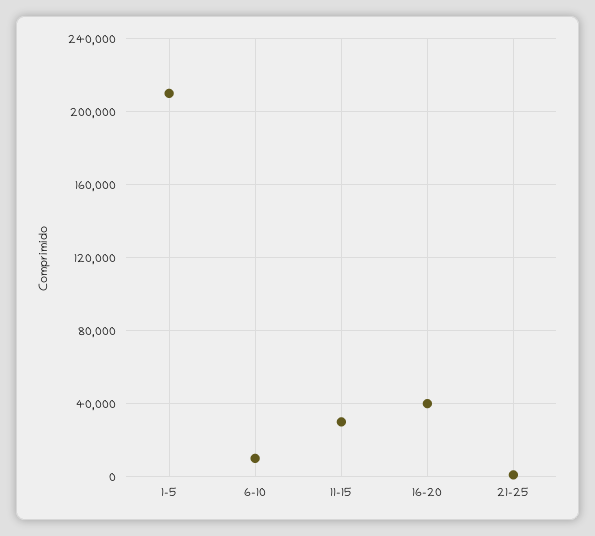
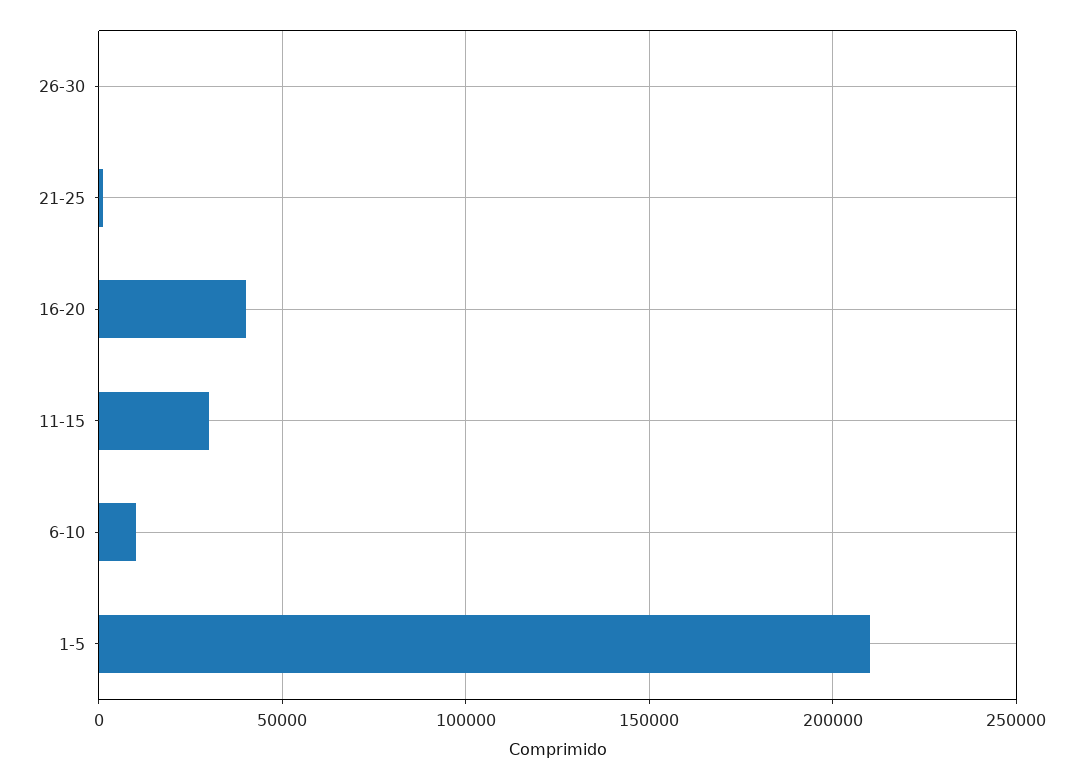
26-30: none -> 0

